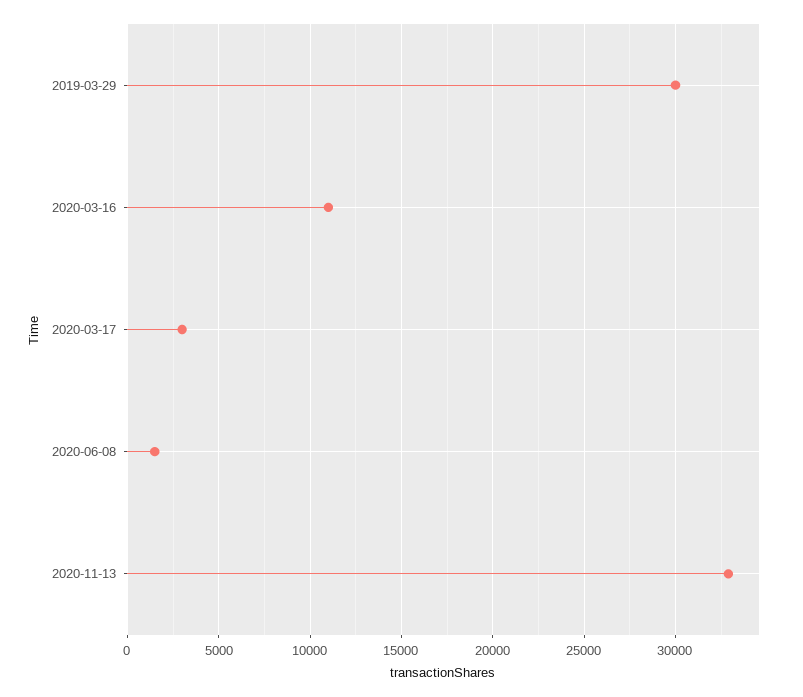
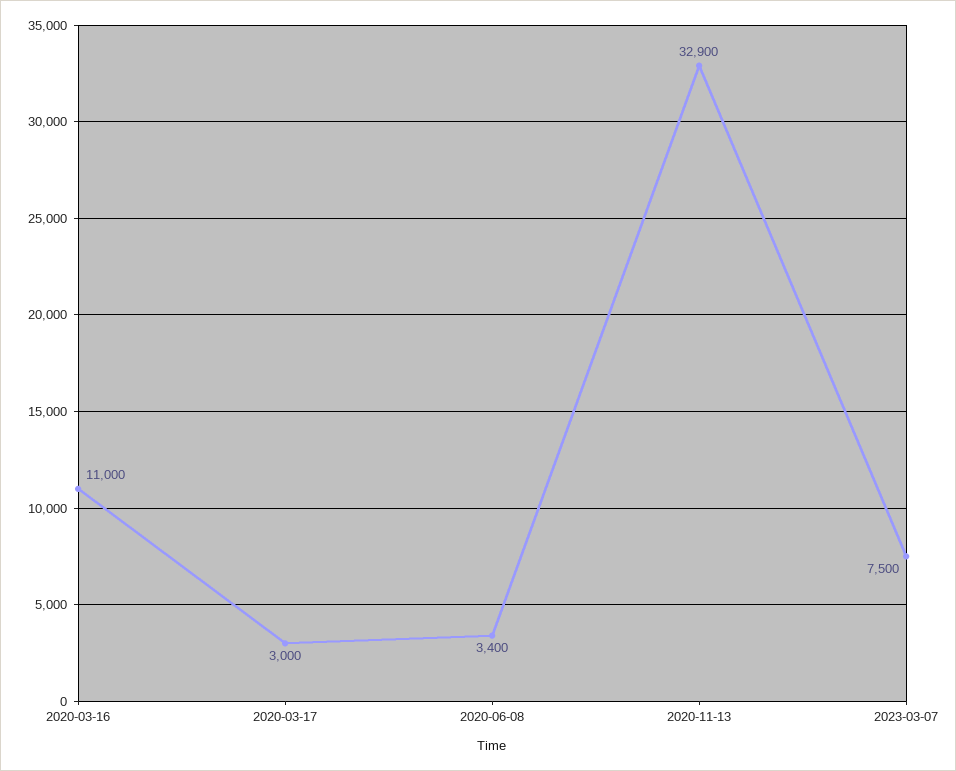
2019-03-29: 30000 -> none
2020-06-08: 1500 -> 3400
2023-03-07: none -> 7500

